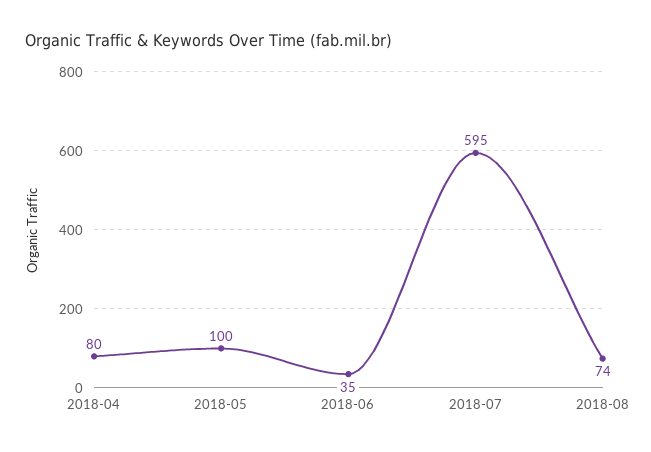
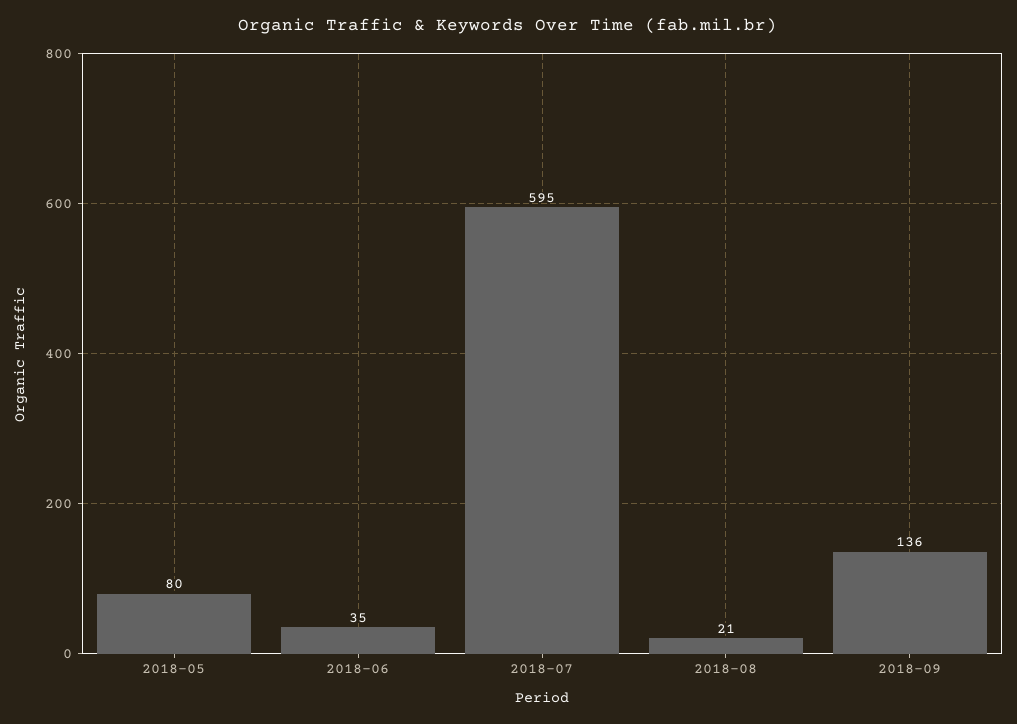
2018-04: 80 -> none
2018-05: 100 -> 80
2018-08: 74 -> 21
2018-09: none -> 136

